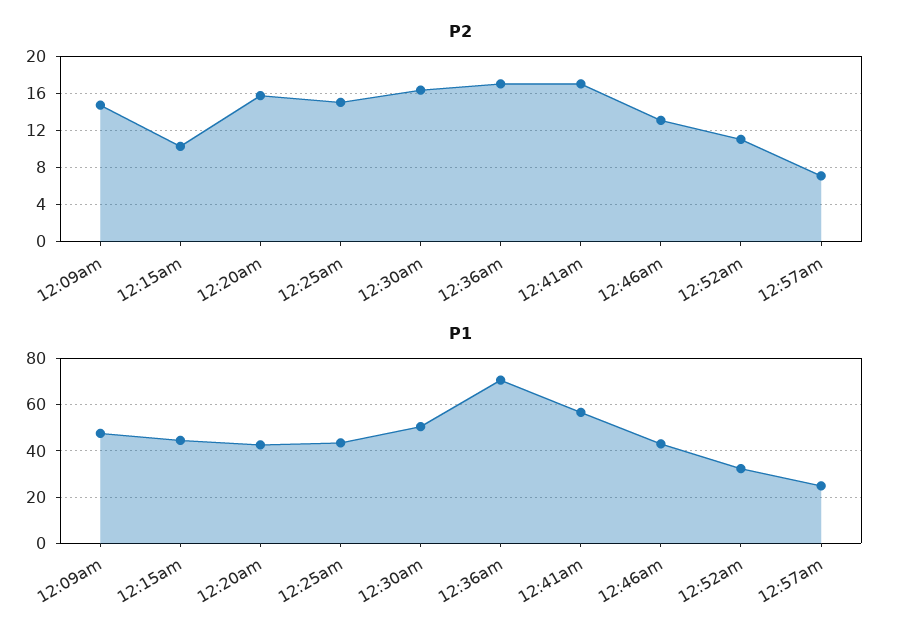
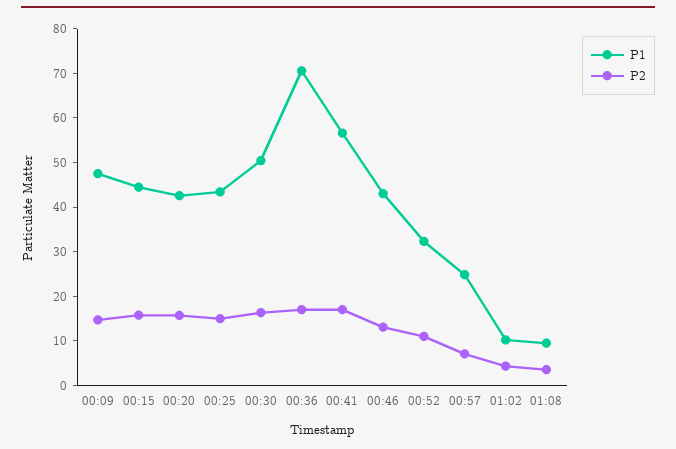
P2, 12:15am: 10 -> 16
P1, 01:02: none -> 10
P2, 01:02: none -> 4
P1, 01:08: none -> 10
P2, 01:08: none -> 4

